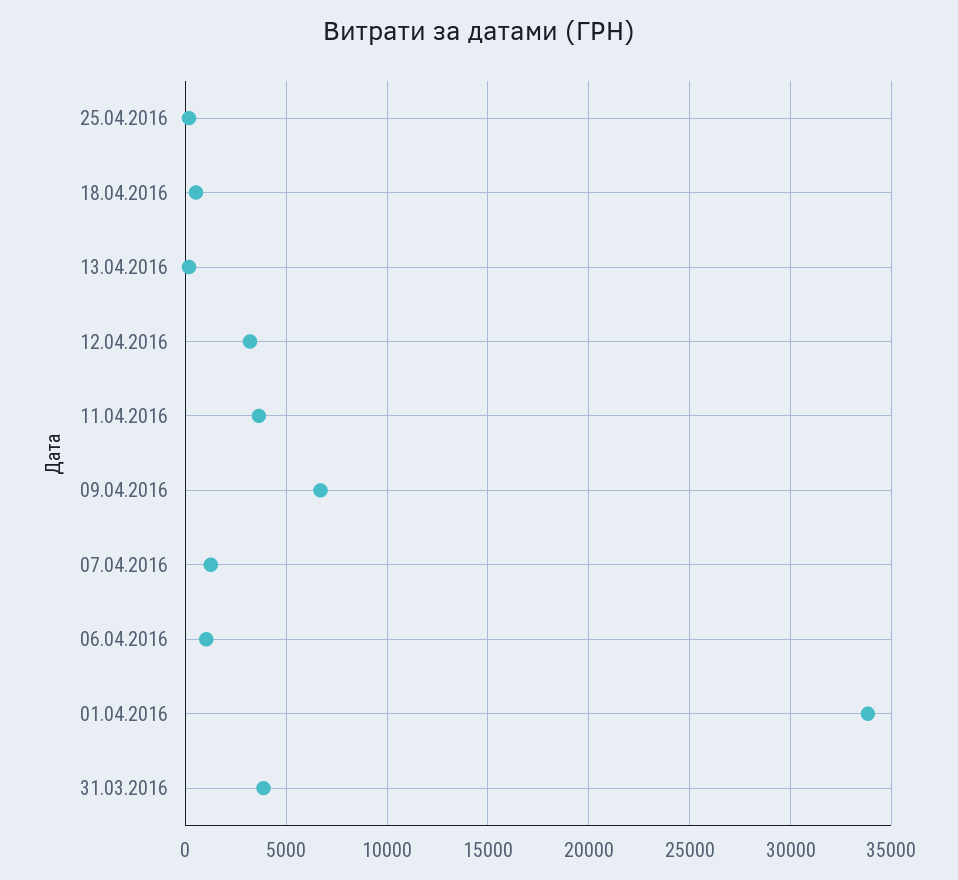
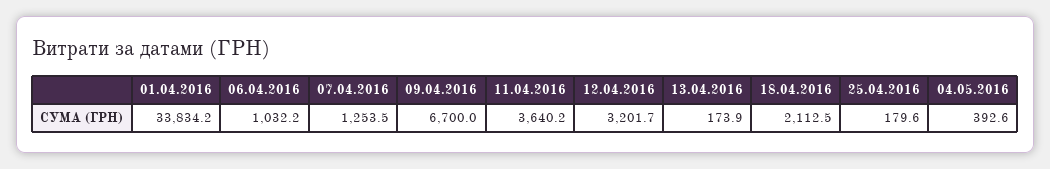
18.04.2016: 500 -> 2112.5
31.03.2016: 4000 -> none
04.05.2016: none -> 392.6

